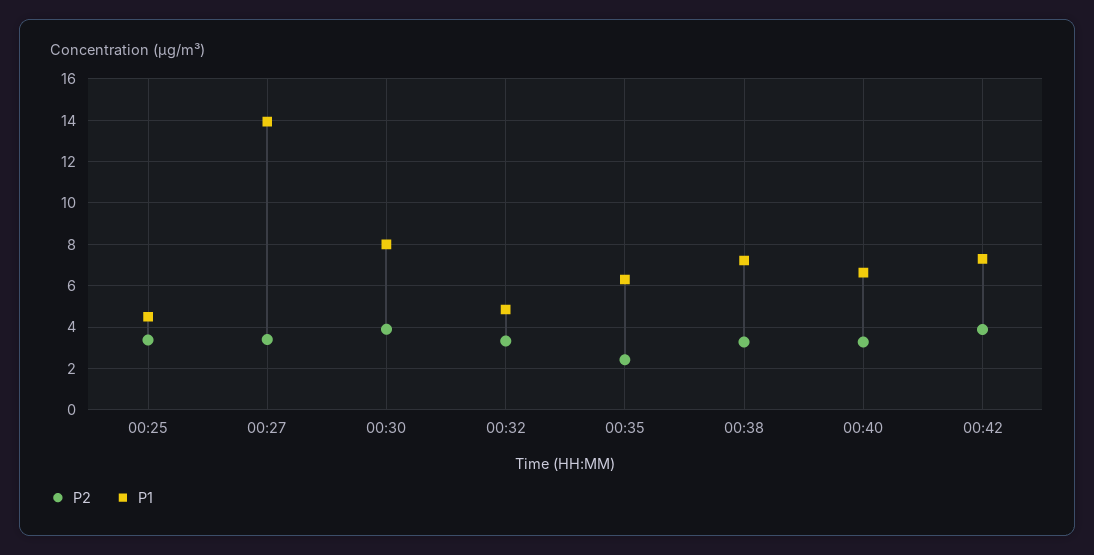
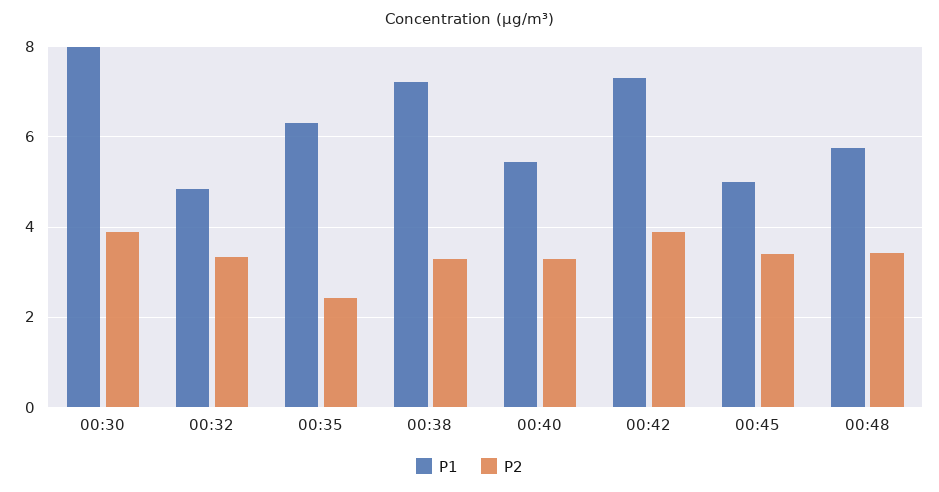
P2, 00:25: 3.5 -> none
P1, 00:25: 4.5 -> none
P2, 00:27: 3.5 -> none
P1, 00:27: 14 -> none
P1, 00:40: 6.5 -> 5.4
P1, 00:45: none -> 5
P2, 00:45: none -> 3.4
P1, 00:48: none -> 5.8
P2, 00:48: none -> 3.4

